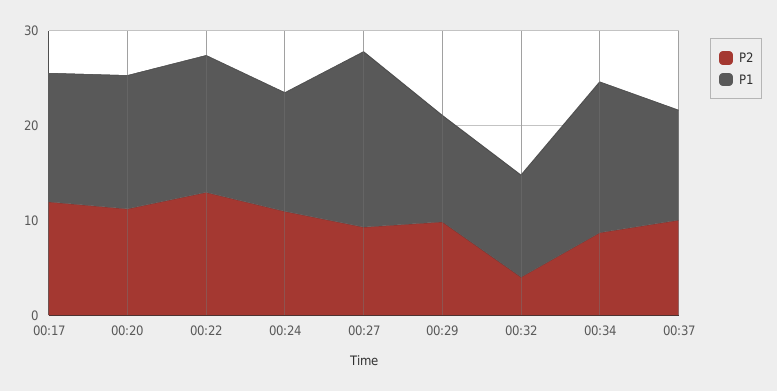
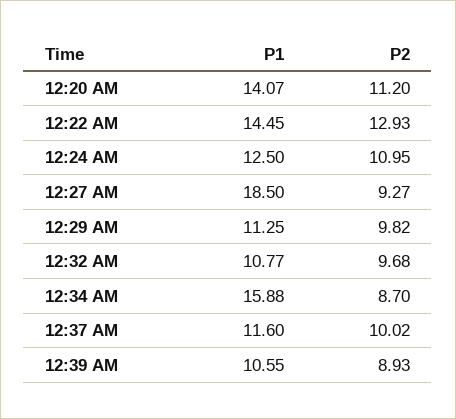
P2, 00:17: 12 -> none
P1, 00:17: 14 -> none
P2, 00:32: 4 -> 9.68
P1, 12:39 AM: none -> 10.55
P2, 12:39 AM: none -> 8.93

